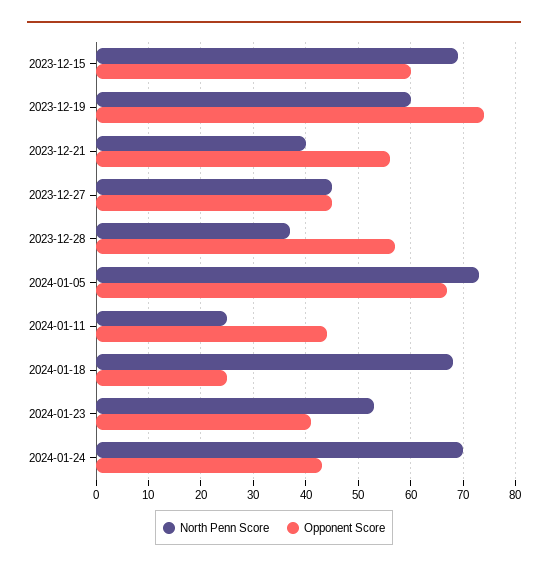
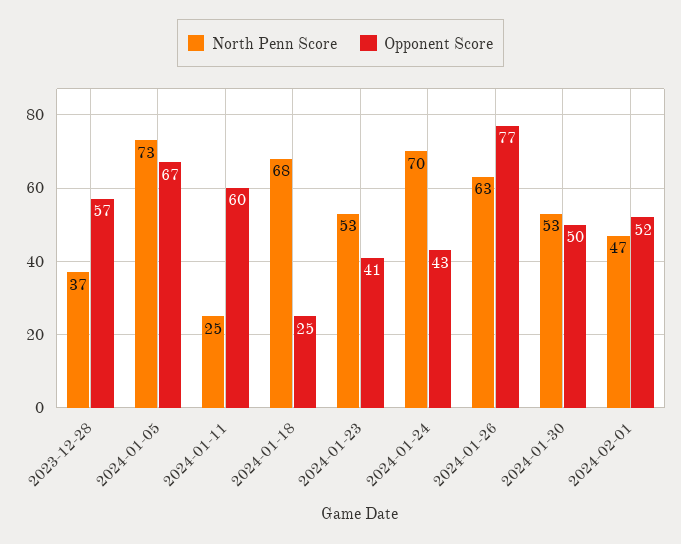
North Penn Score, 2023-12-15: 70 -> none
Opponent Score, 2023-12-15: 60 -> none
North Penn Score, 2023-12-19: 60 -> none
Opponent Score, 2023-12-19: 75 -> none
North Penn Score, 2023-12-21: 40 -> none
Opponent Score, 2023-12-21: 55 -> none
North Penn Score, 2023-12-27: 45 -> none
Opponent Score, 2023-12-27: 45 -> none
Opponent Score, 2024-01-11: 45 -> 60
North Penn Score, 2024-01-26: none -> 63
Opponent Score, 2024-01-26: none -> 77
North Penn Score, 2024-01-30: none -> 53
Opponent Score, 2024-01-30: none -> 50
North Penn Score, 2024-02-01: none -> 47
Opponent Score, 2024-02-01: none -> 52

